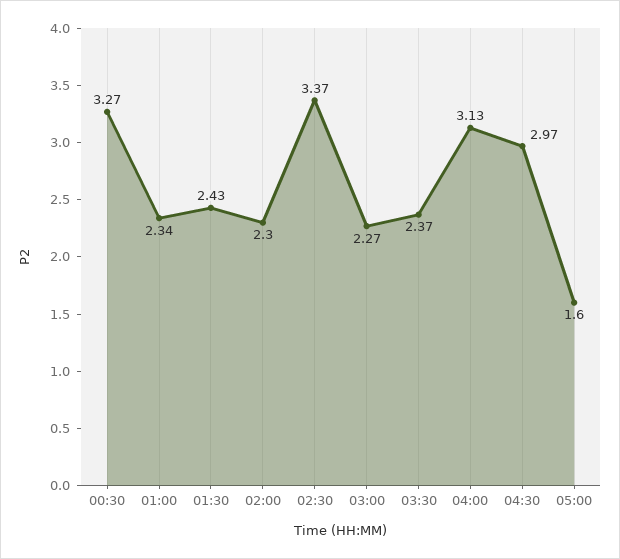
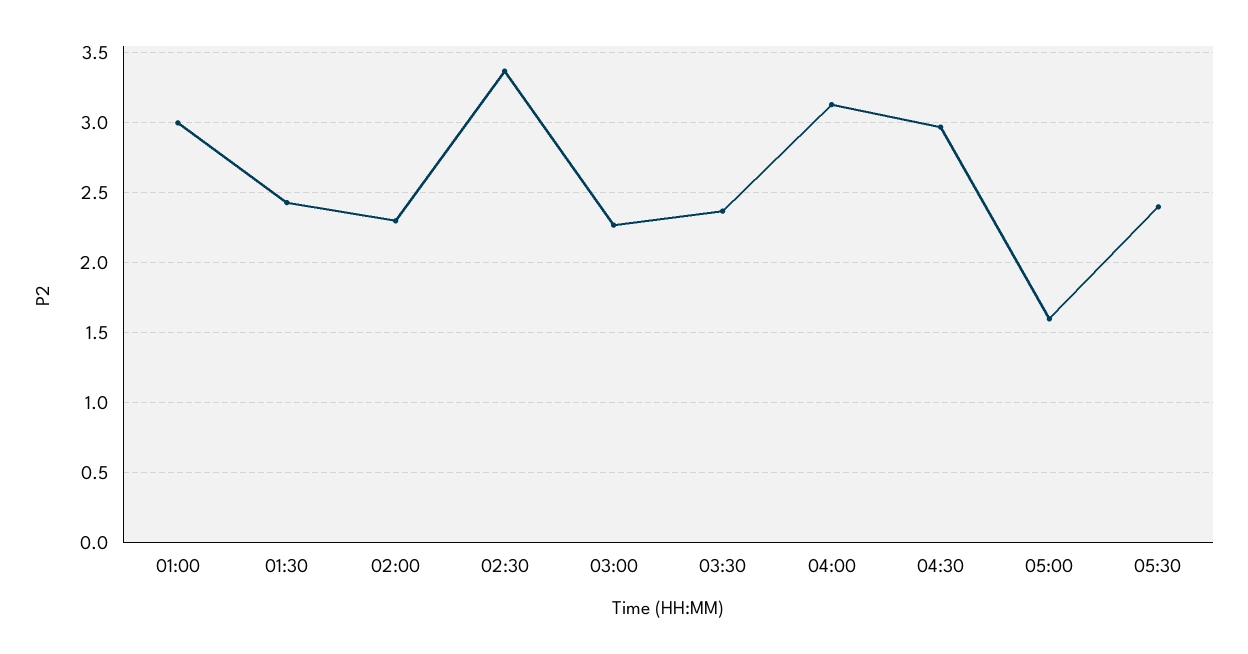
00:30: 3.27 -> none
01:00: 2.34 -> 3
05:30: none -> 2.4

